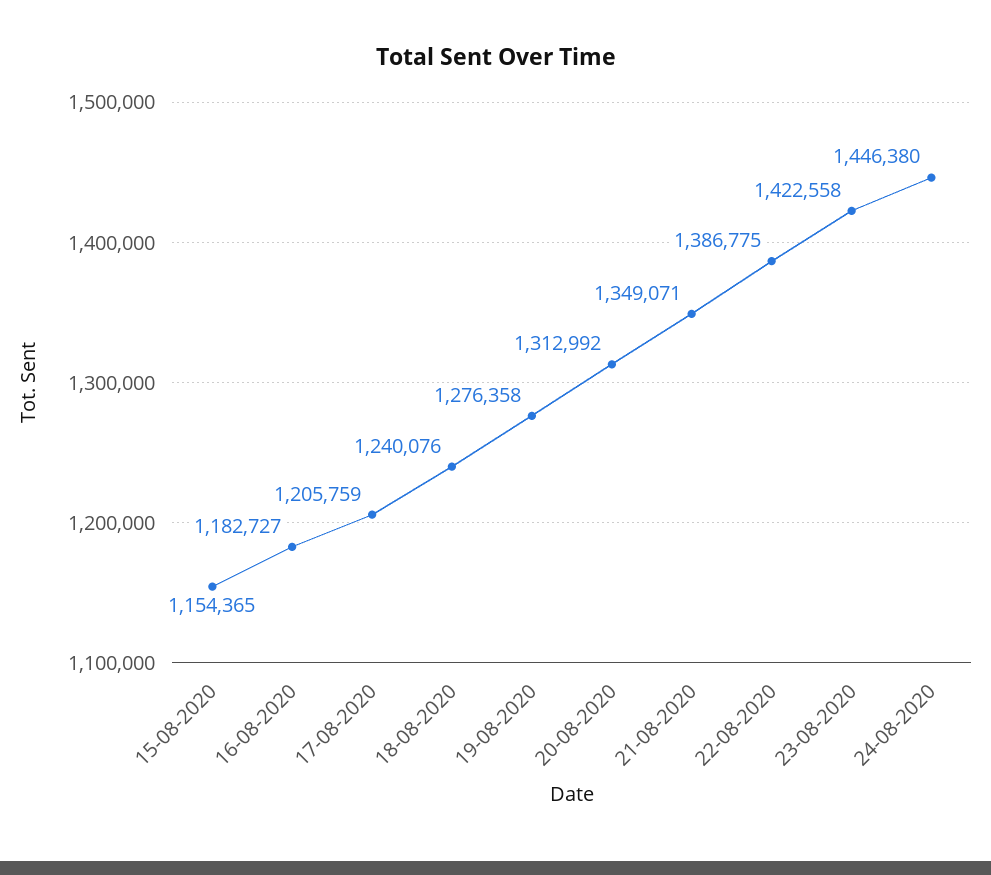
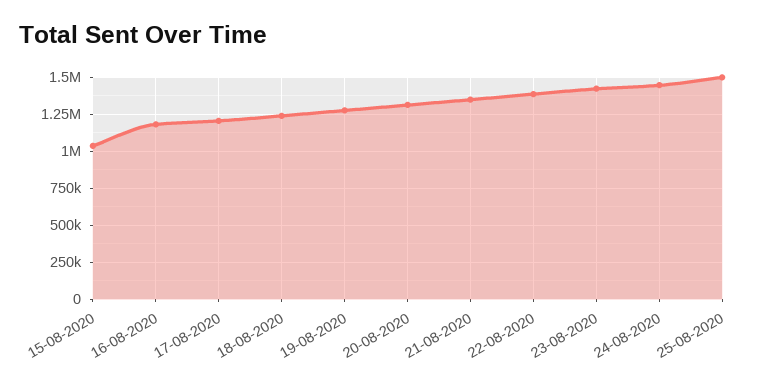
15-08-2020: 1154365 -> 1050000
25-08-2020: none -> 1500000

